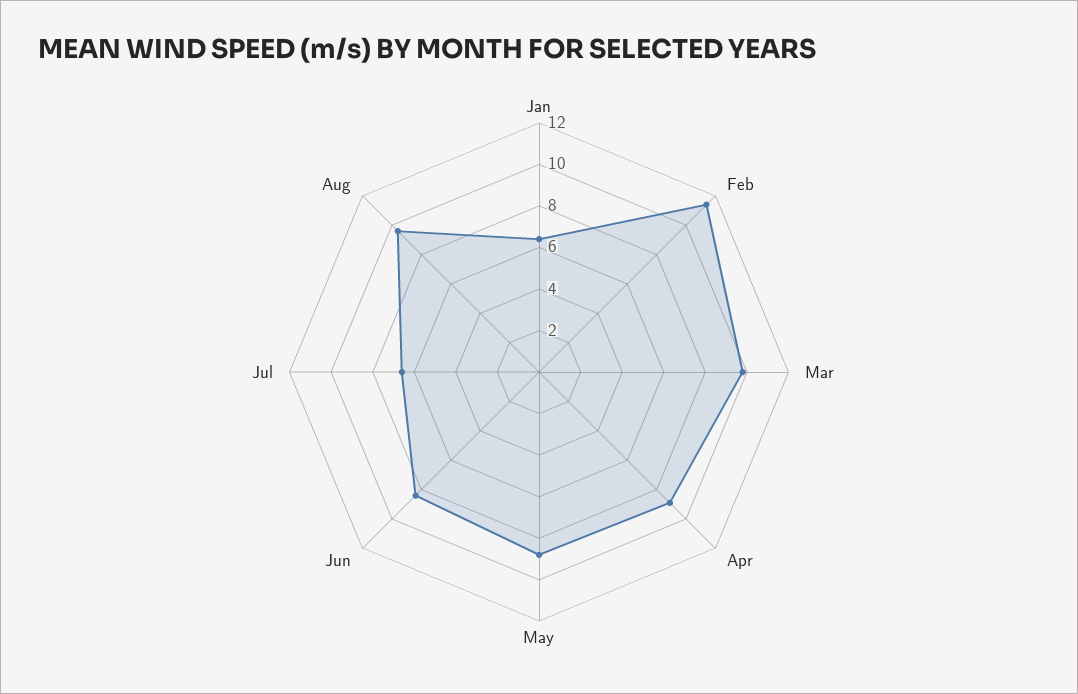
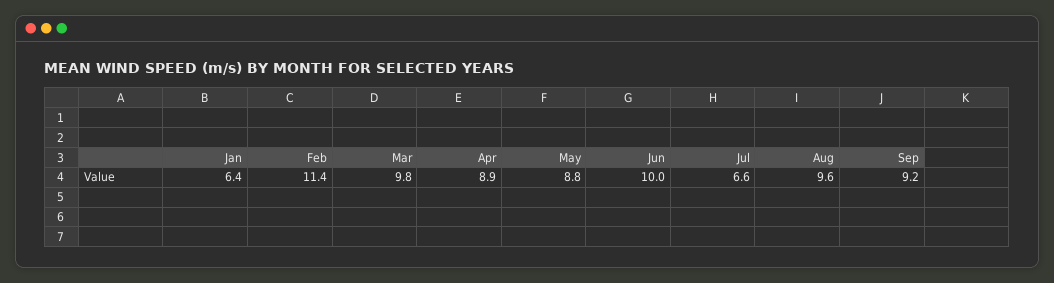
Jun: 8.5 -> 10
Sep: none -> 9.2

